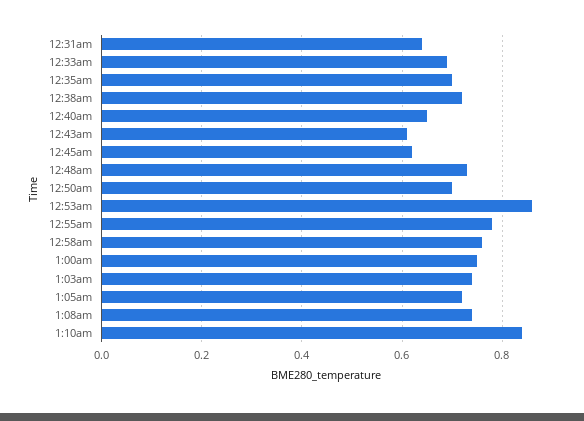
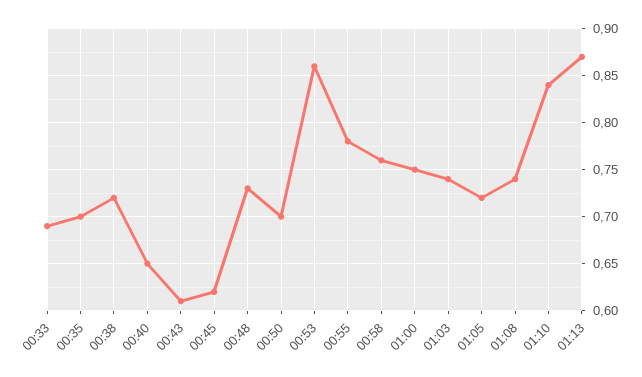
12:31am: 0.65 -> none
01:13: none -> 0.87

